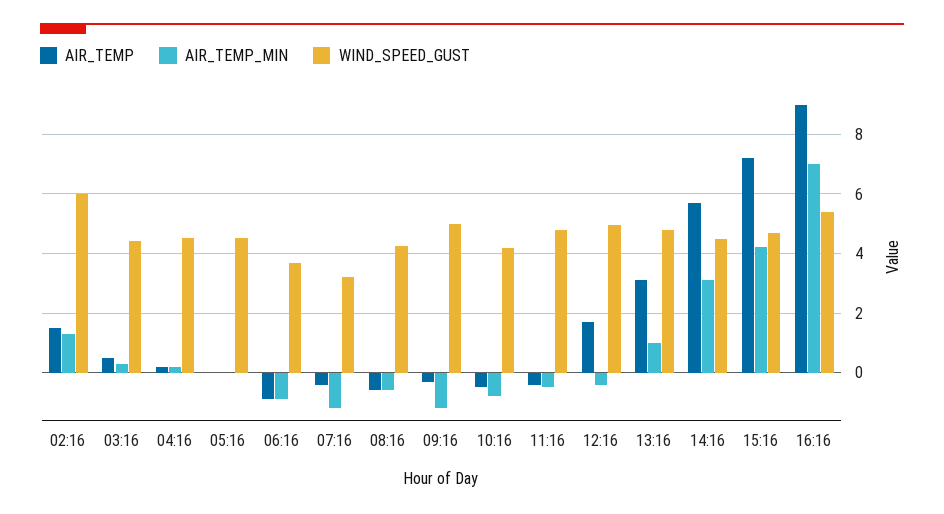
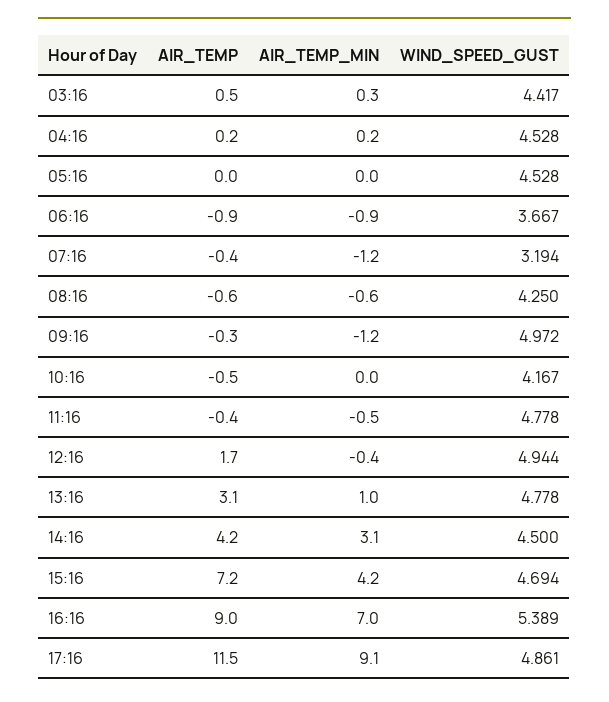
AIR_TEMP, 02:16: 1.5 -> none
AIR_TEMP_MIN, 02:16: 1.25 -> none
WIND_SPEED_GUST, 02:16: 6 -> none
AIR_TEMP_MIN, 10:16: -0.75 -> 0
AIR_TEMP, 14:16: 5.75 -> 4.2
AIR_TEMP, 17:16: none -> 11.5
AIR_TEMP_MIN, 17:16: none -> 9.1
WIND_SPEED_GUST, 17:16: none -> 4.861

